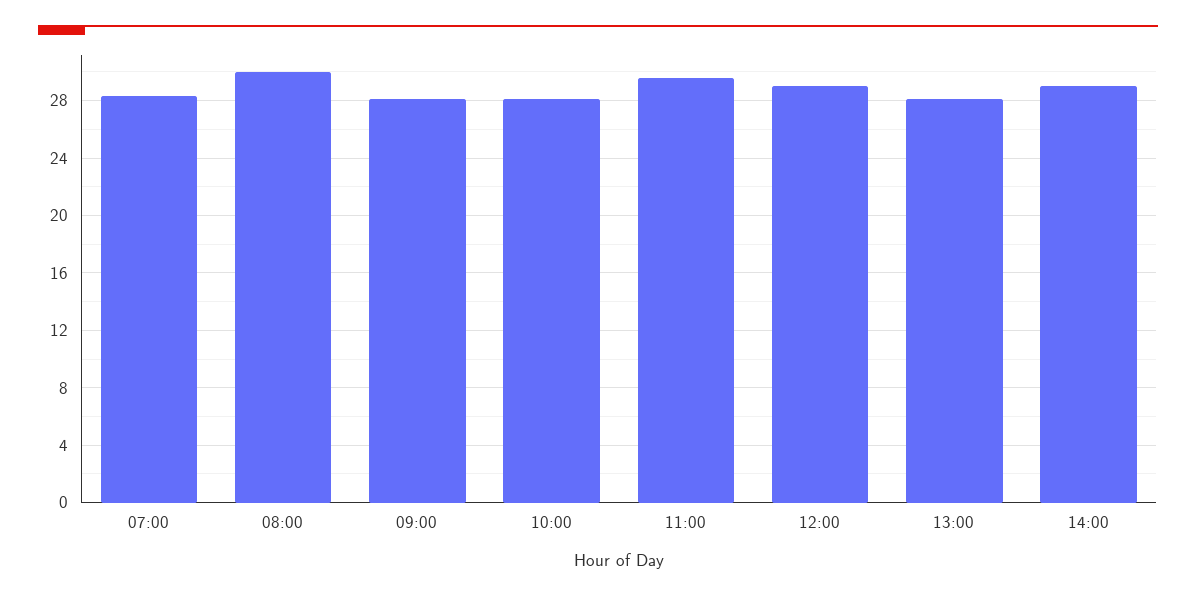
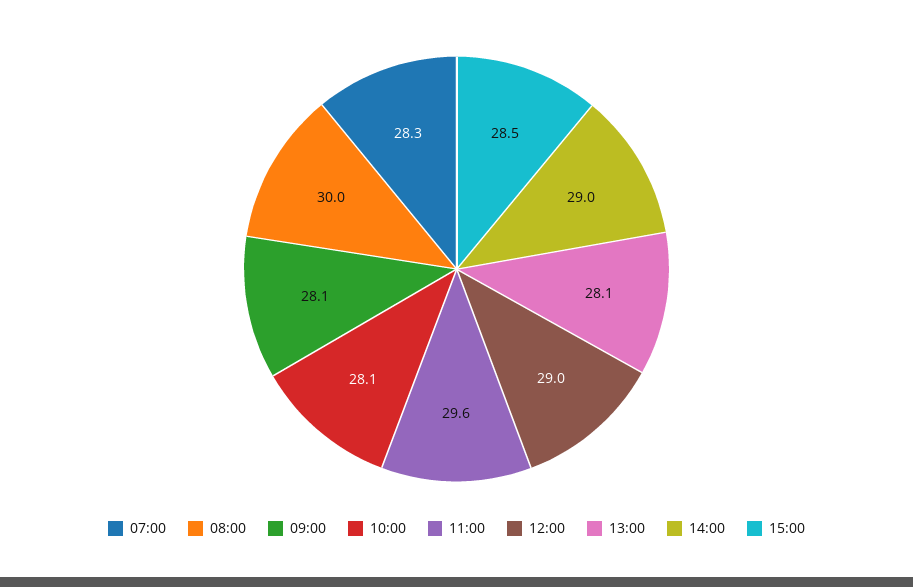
15:00: none -> 28.5

